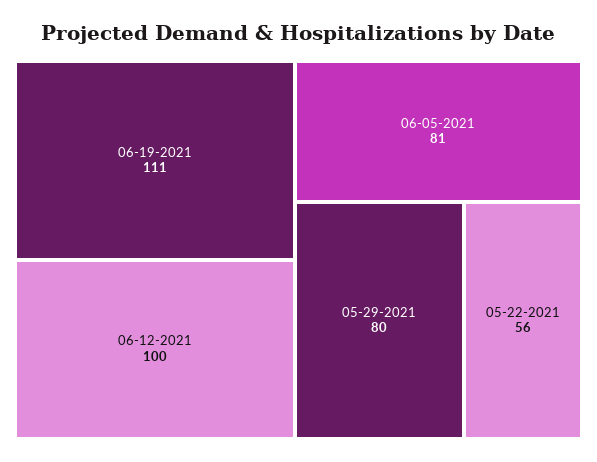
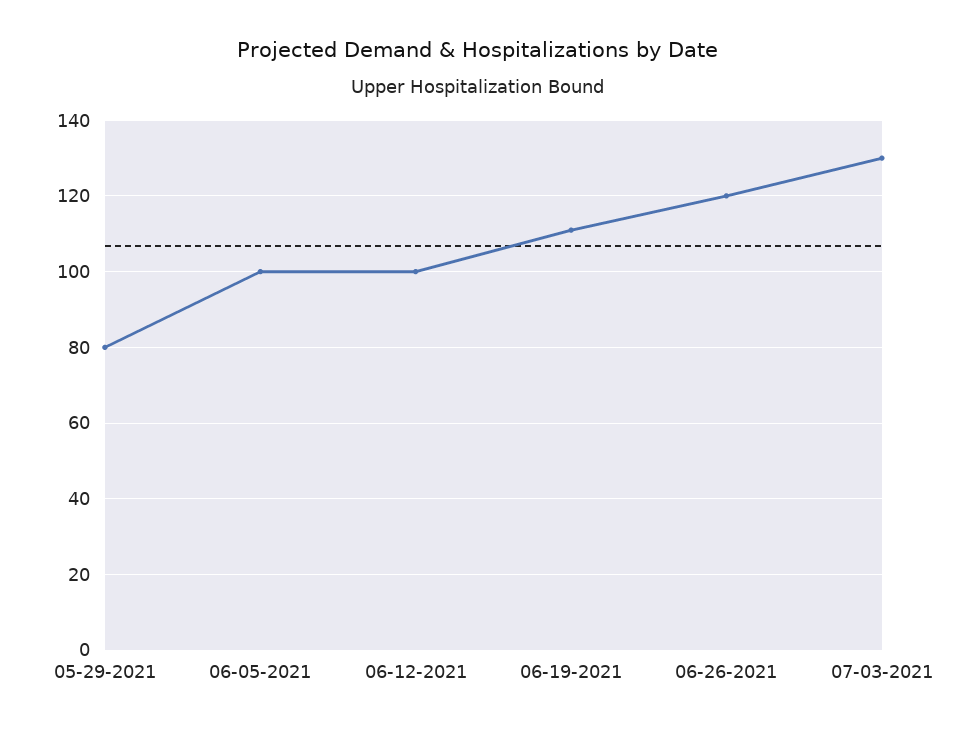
06-05-2021: 81 -> 100
05-22-2021: 56 -> none
06-26-2021: none -> 120
07-03-2021: none -> 130

